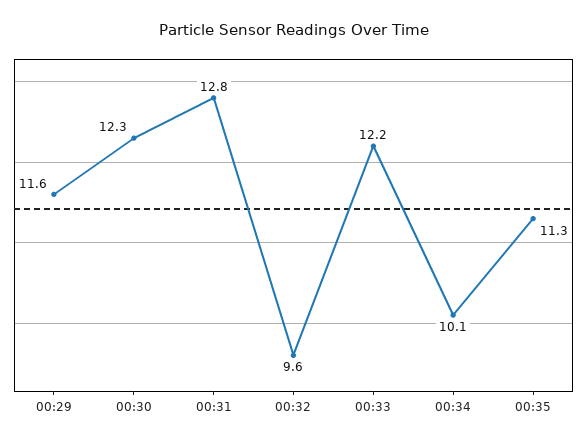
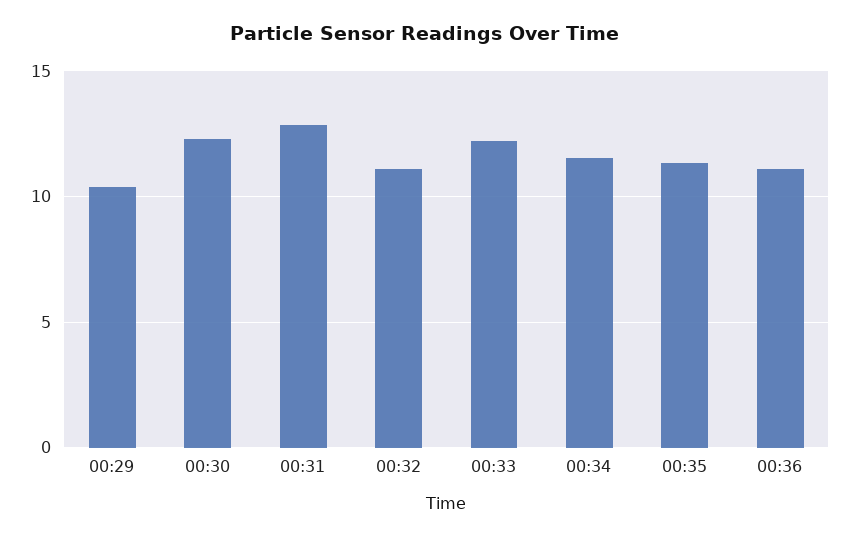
00:29: 11.6 -> 10.5
00:32: 9.6 -> 11
00:34: 10.1 -> 11.5
00:36: none -> 11

